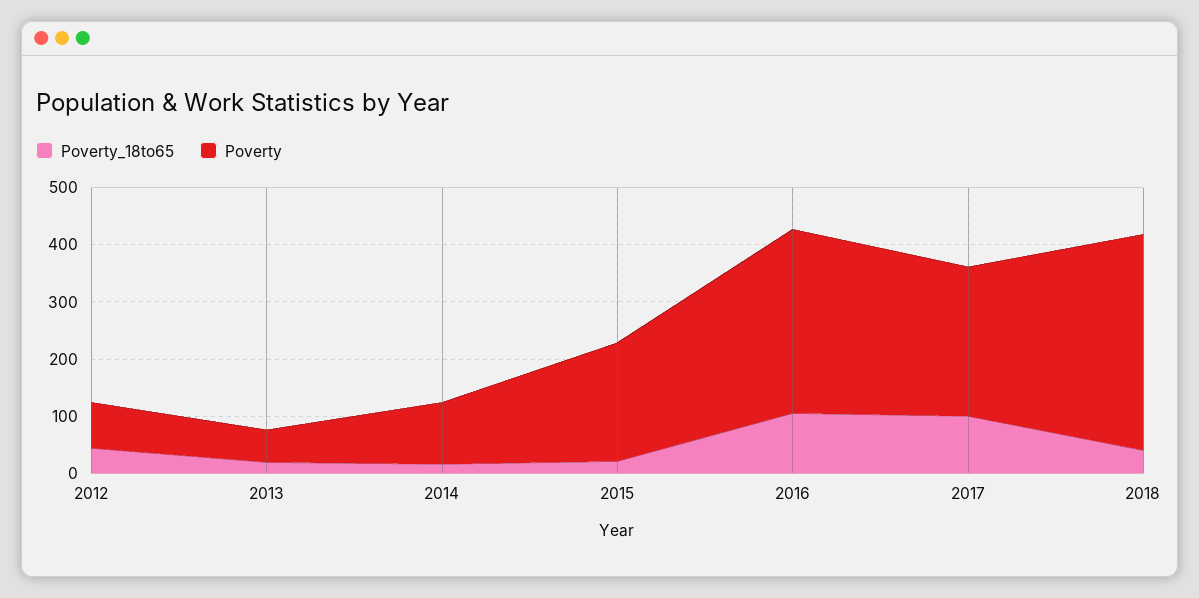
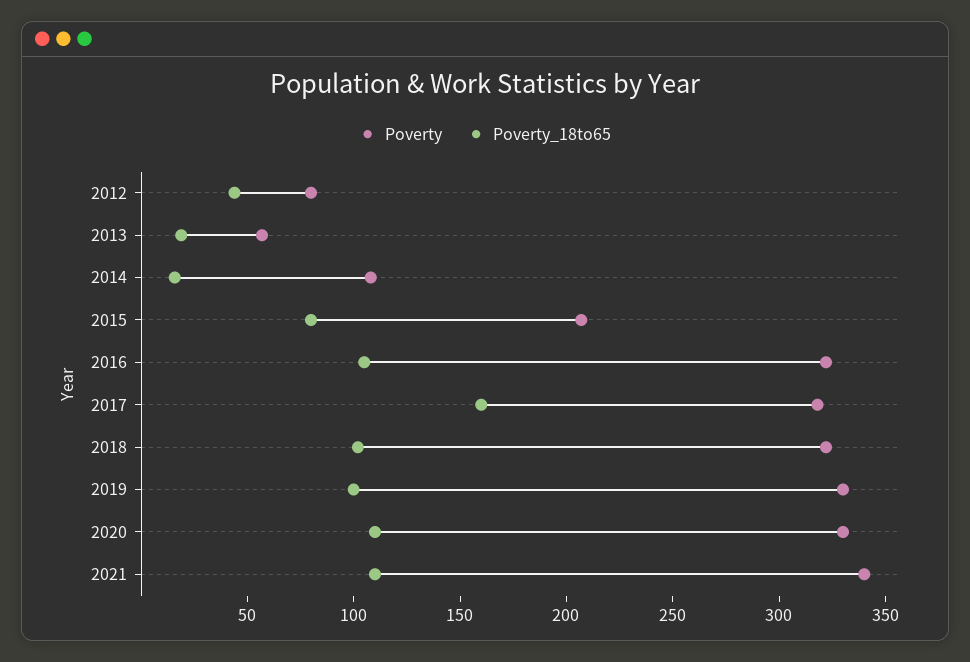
Poverty_18to65, 2015: 20 -> 80
Poverty_18to65, 2017: 100 -> 160
Poverty, 2017: 260 -> 320
Poverty_18to65, 2018: 40 -> 100
Poverty, 2018: 380 -> 320
Poverty, 2019: none -> 330
Poverty_18to65, 2019: none -> 100
Poverty, 2020: none -> 330
Poverty_18to65, 2020: none -> 110
Poverty, 2021: none -> 340
Poverty_18to65, 2021: none -> 110

